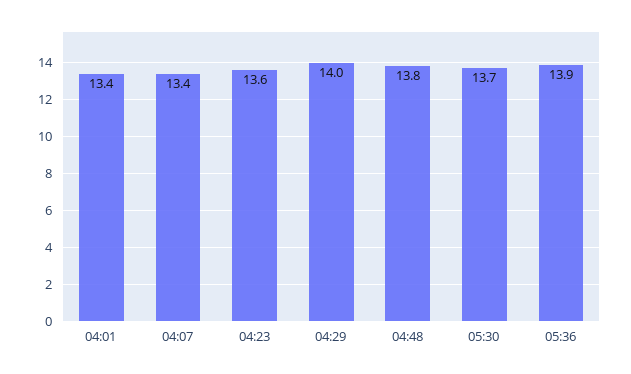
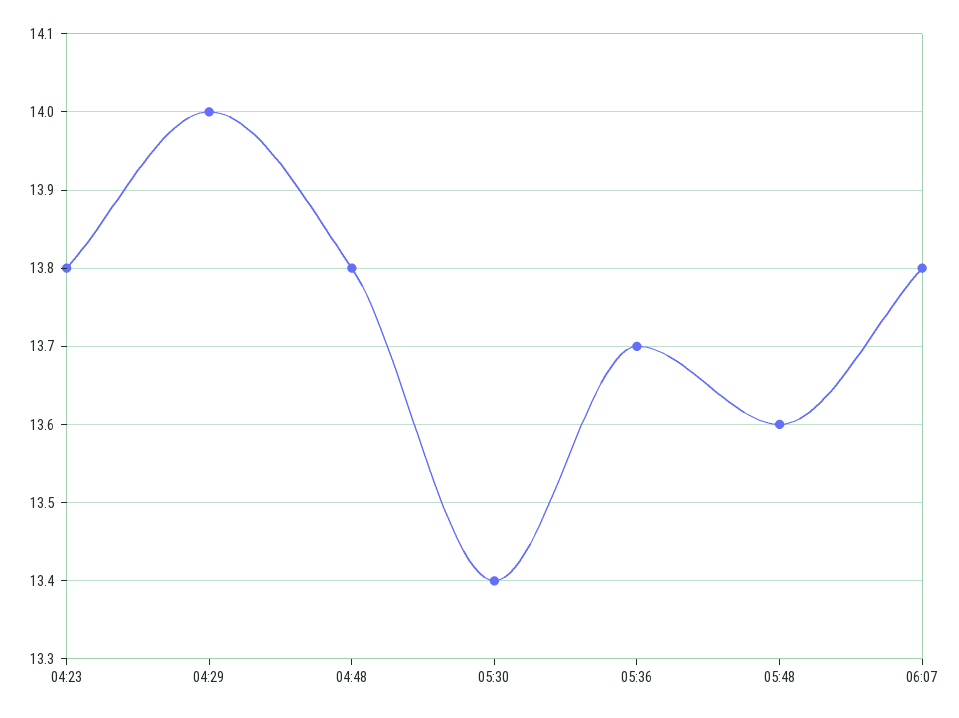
04:01: 13.4 -> none
04:07: 13.4 -> none
04:23: 13.6 -> 13.8
05:30: 13.7 -> 13.4
05:36: 13.9 -> 13.7
05:48: none -> 13.6
06:07: none -> 13.8

